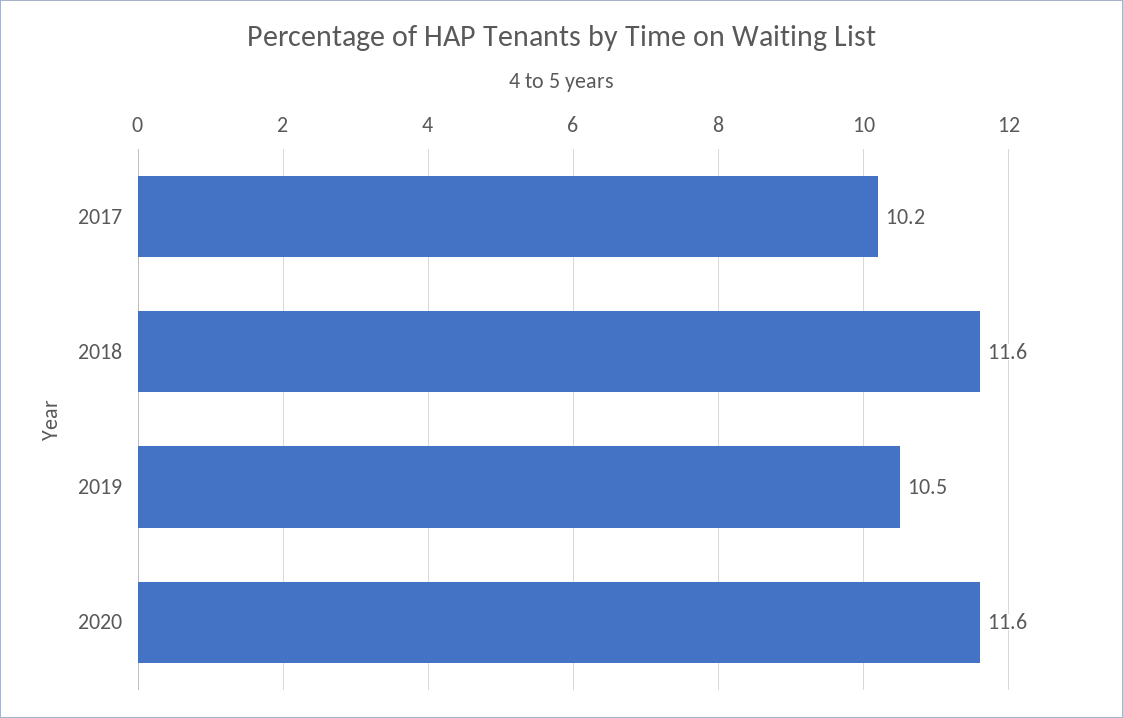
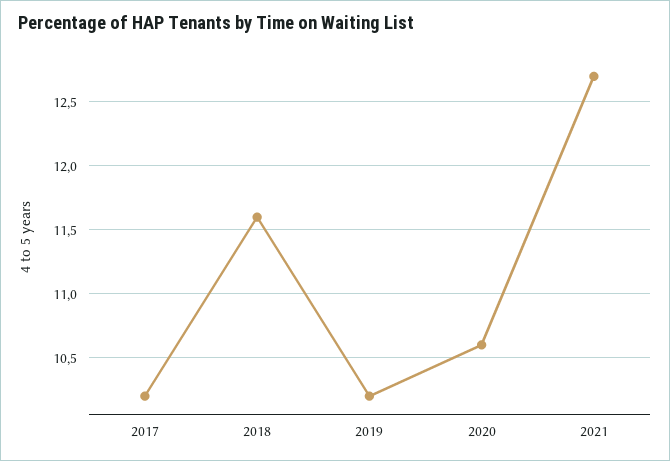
2019: 10.5 -> 10.2
2020: 11.6 -> 10.6
2021: none -> 12.7

